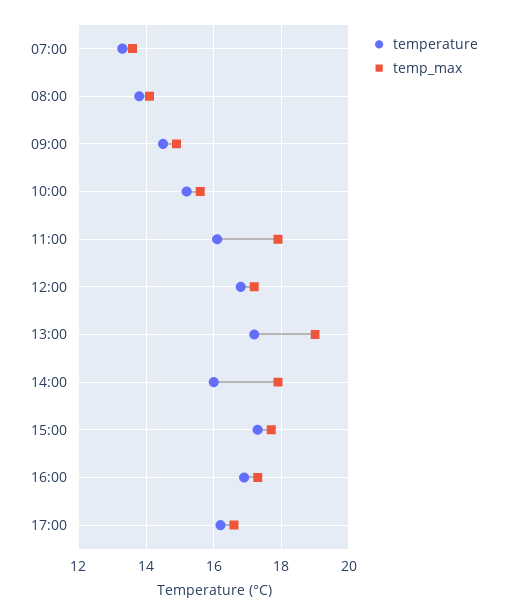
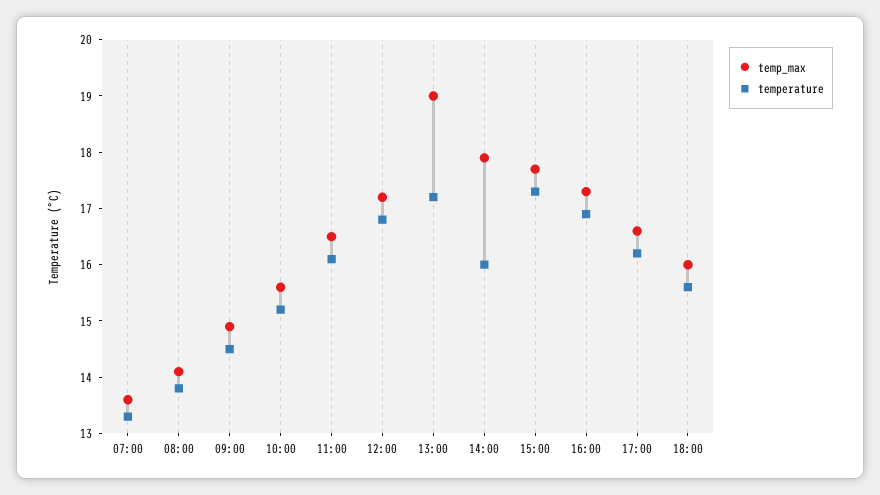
temp_max, 11:00: 18 -> 16.5
temp_max, 18:00: none -> 16
temperature, 18:00: none -> 15.5

